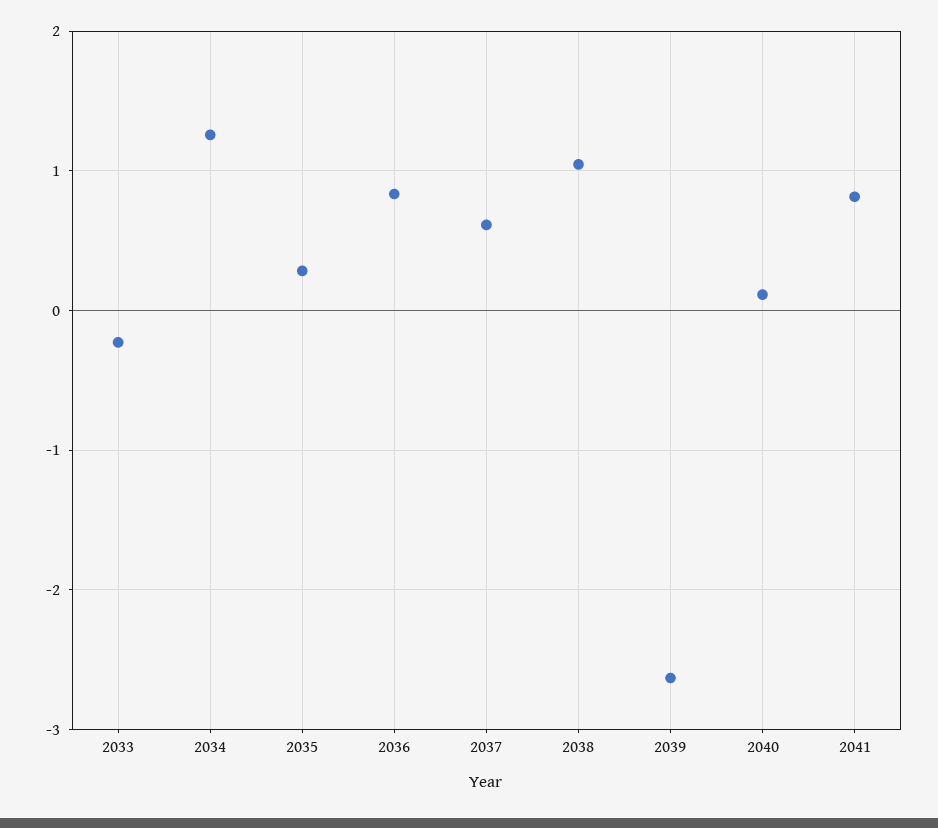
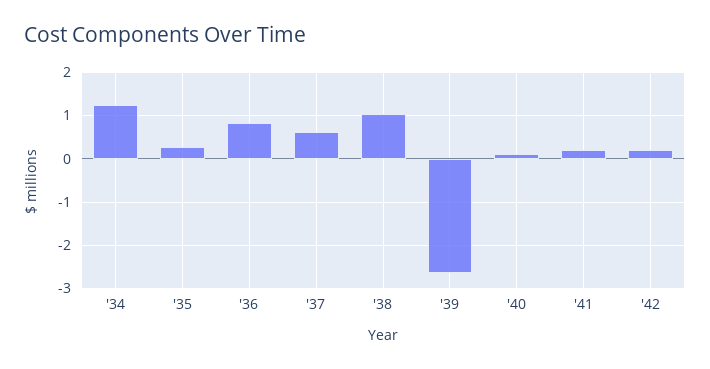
2033: -0.2 -> none
2041: 0.8 -> 0.2
'42: none -> 0.2

